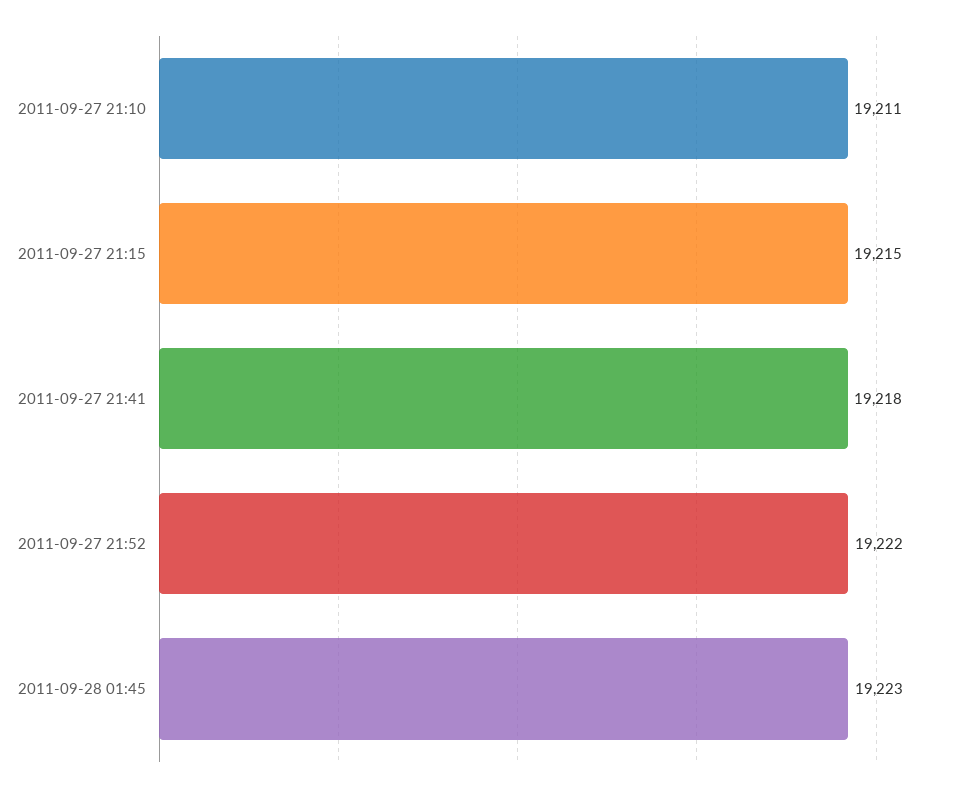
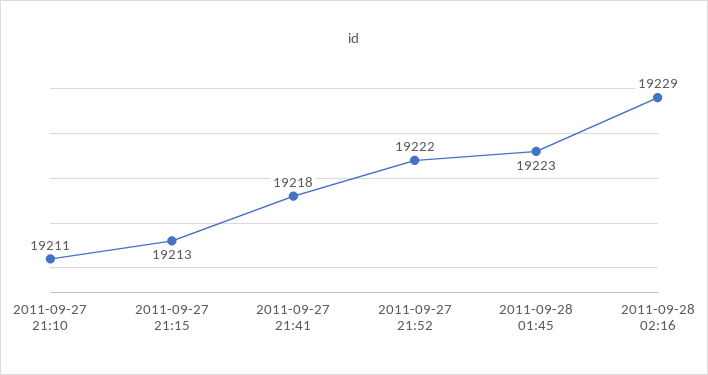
2011-09-27 21:15: 19215 -> 19213
2011-09-28 02:16: none -> 19229

